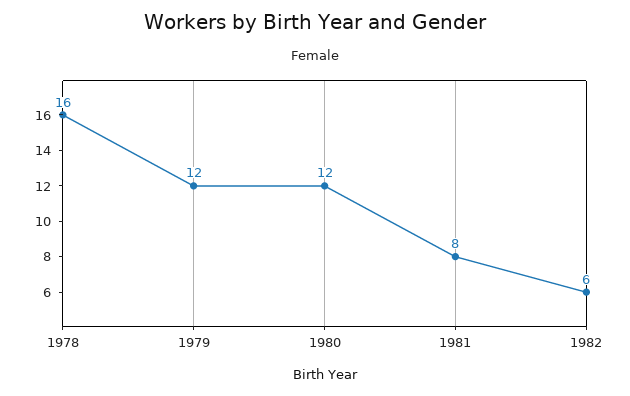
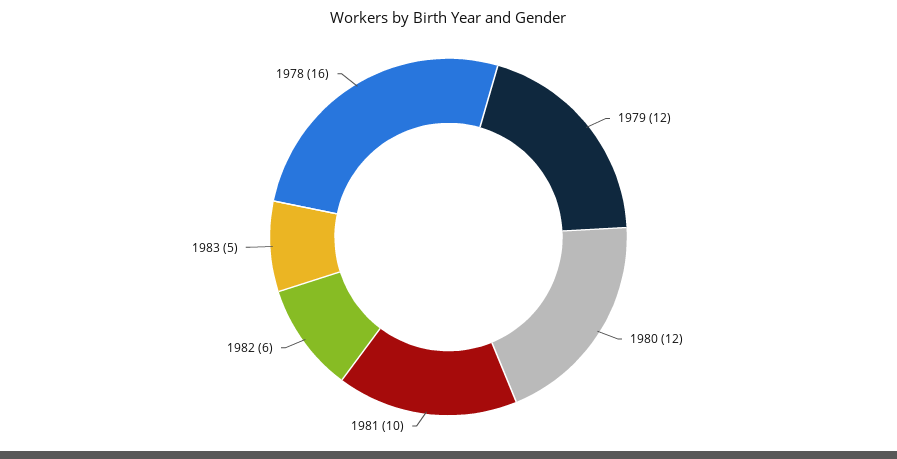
1981: 8 -> 10
1983: none -> 5

